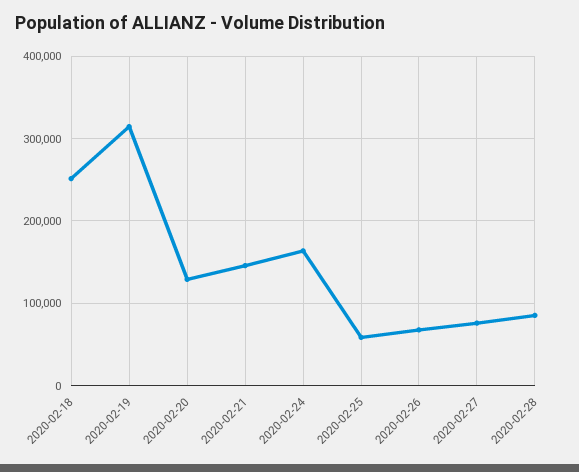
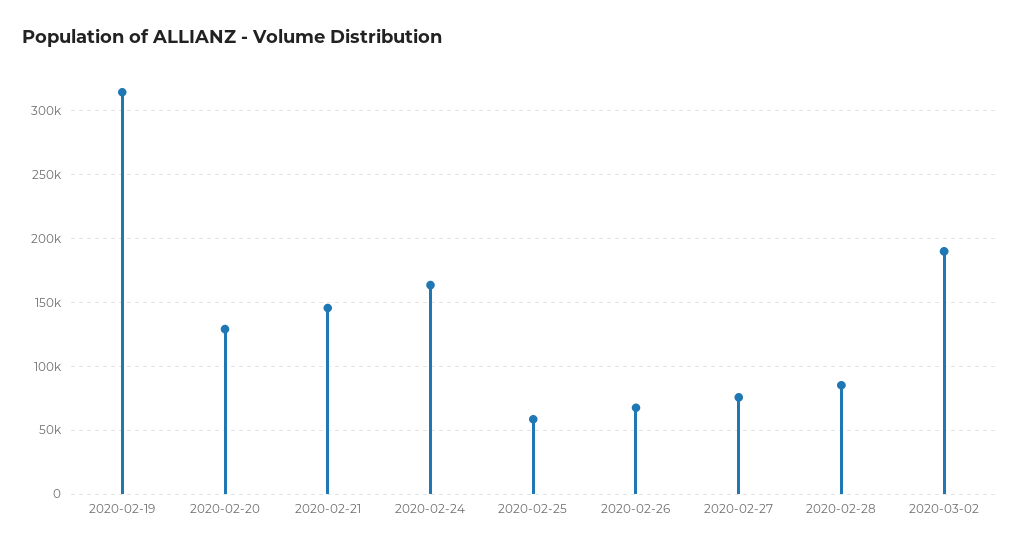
2020-02-18: 250000 -> none
2020-03-02: none -> 190000

